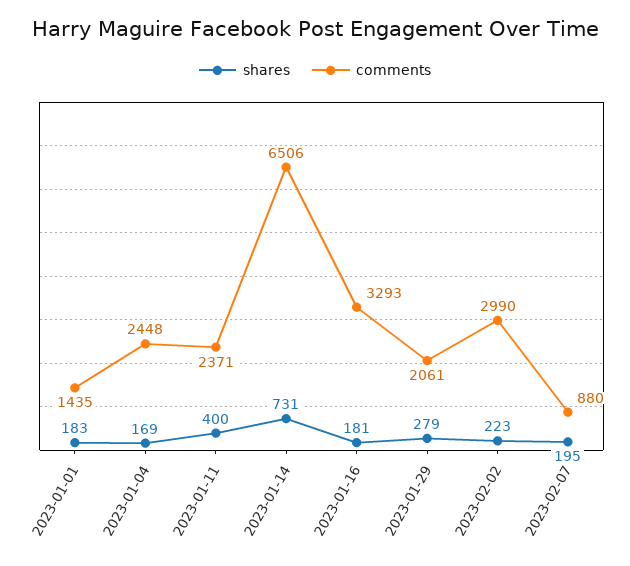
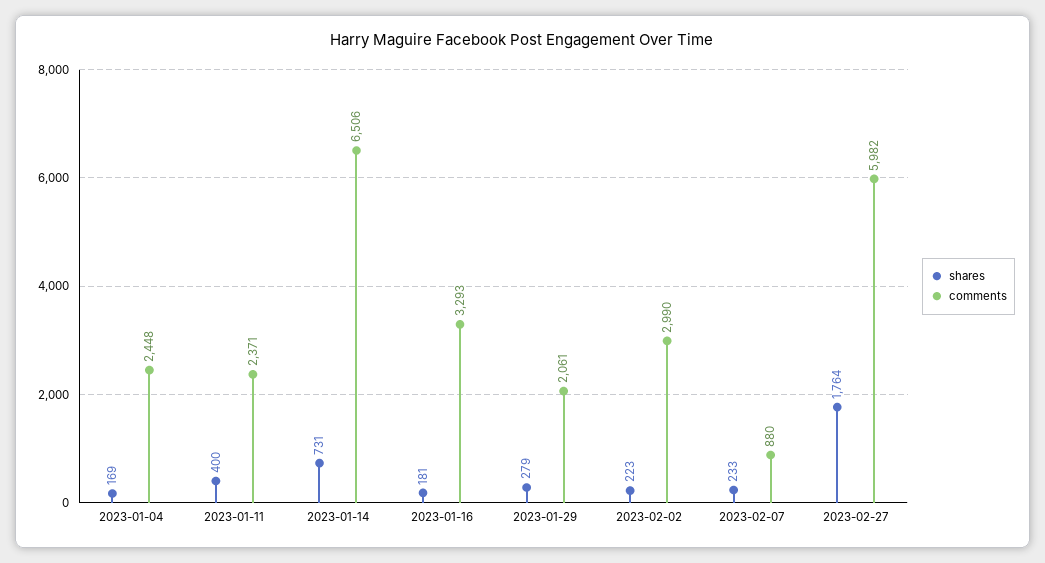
shares, 2023-01-01: 183 -> none
comments, 2023-01-01: 1435 -> none
shares, 2023-02-07: 195 -> 233
shares, 2023-02-27: none -> 1764
comments, 2023-02-27: none -> 5982

